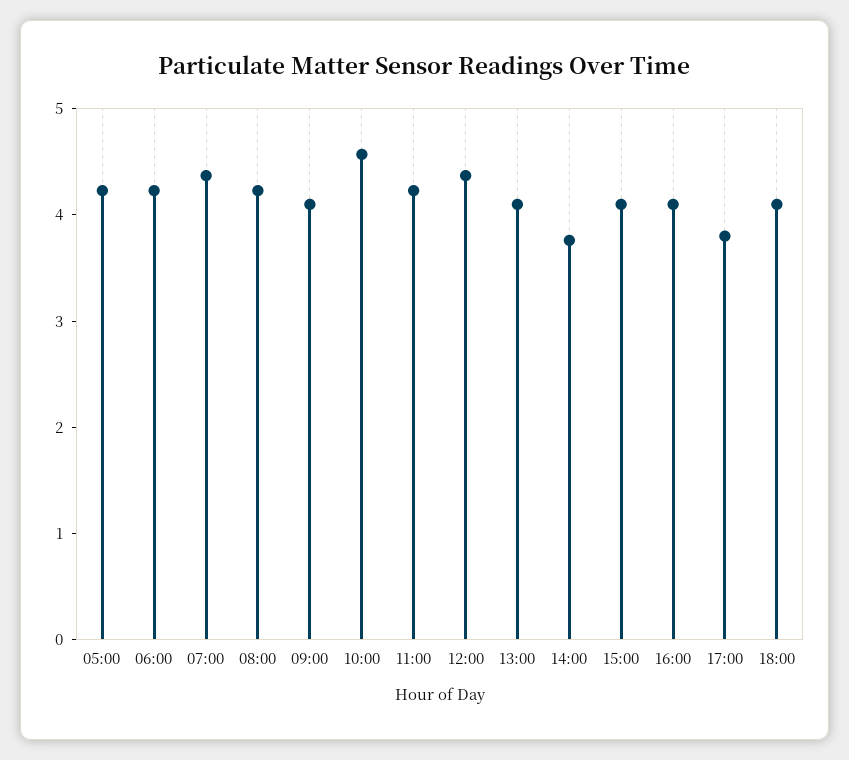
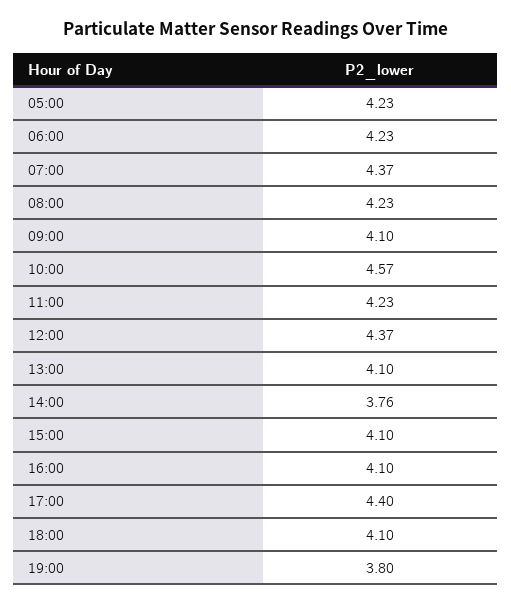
17:00: 3.8 -> 4.4
19:00: none -> 3.8

